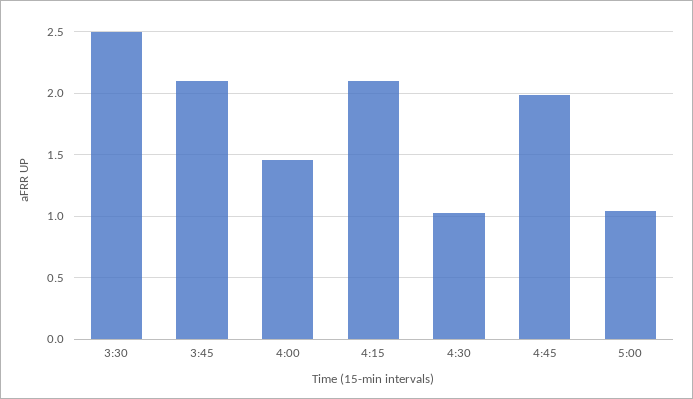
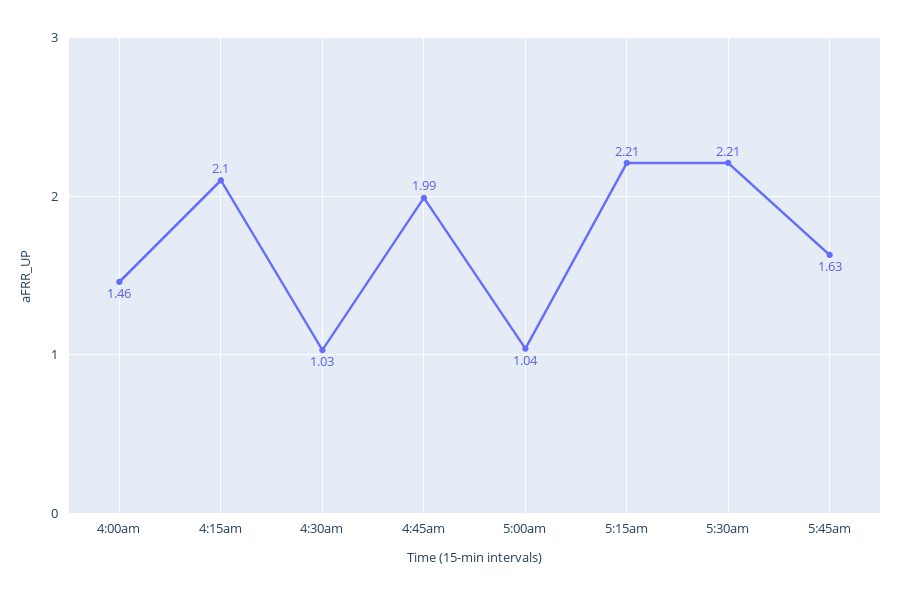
3:30: 2.5 -> none
3:45: 2.1 -> none
5:15am: none -> 2.21
5:30am: none -> 2.21
5:45am: none -> 1.63

